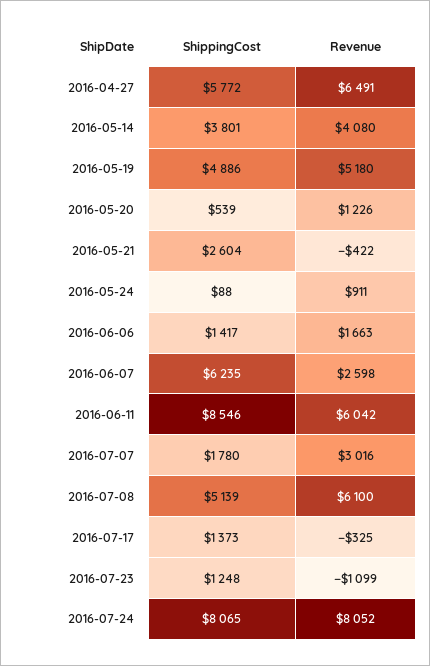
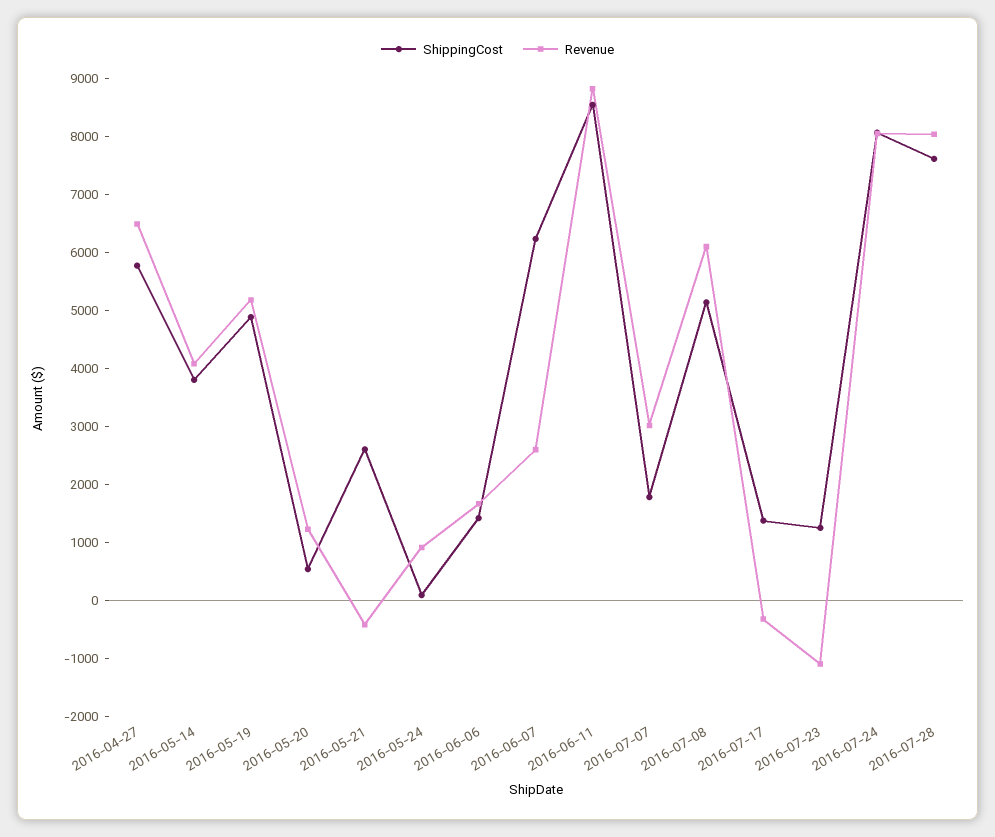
Revenue, 2016-06-11: 6042 -> 8800
ShippingCost, 2016-07-28: none -> 7600
Revenue, 2016-07-28: none -> 8000

